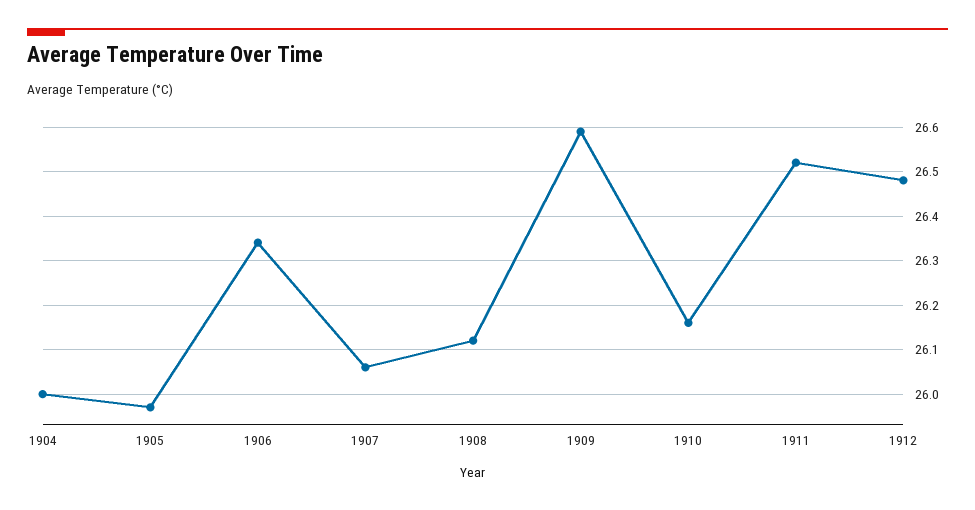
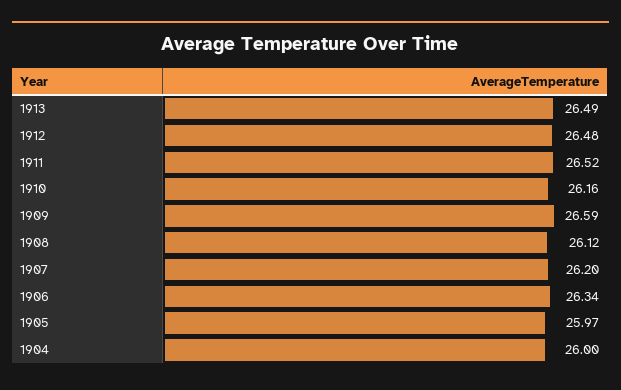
1907: 26.05 -> 26.2
1913: none -> 26.49

